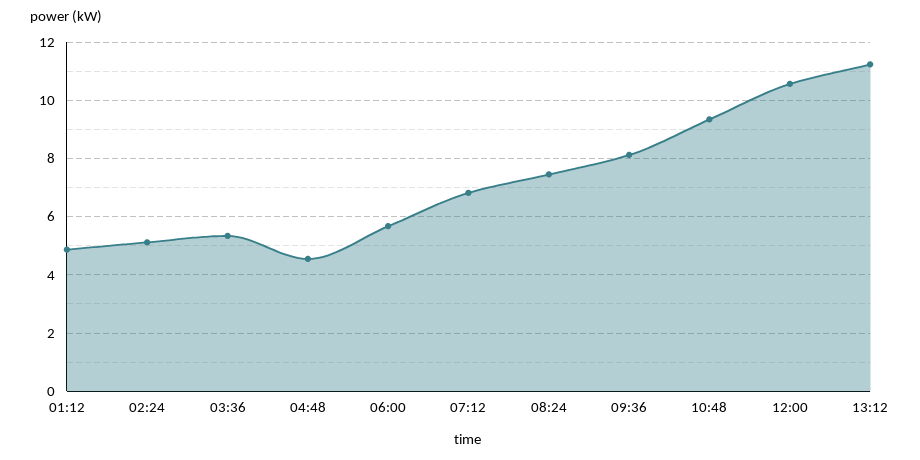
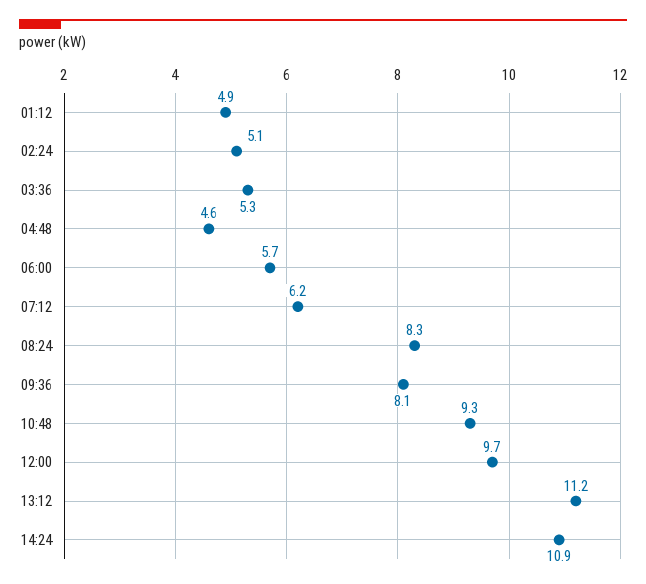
07:12: 6.75 -> 6.2
08:24: 7.5 -> 8.3
12:00: 10.5 -> 9.7
14:24: none -> 10.9

